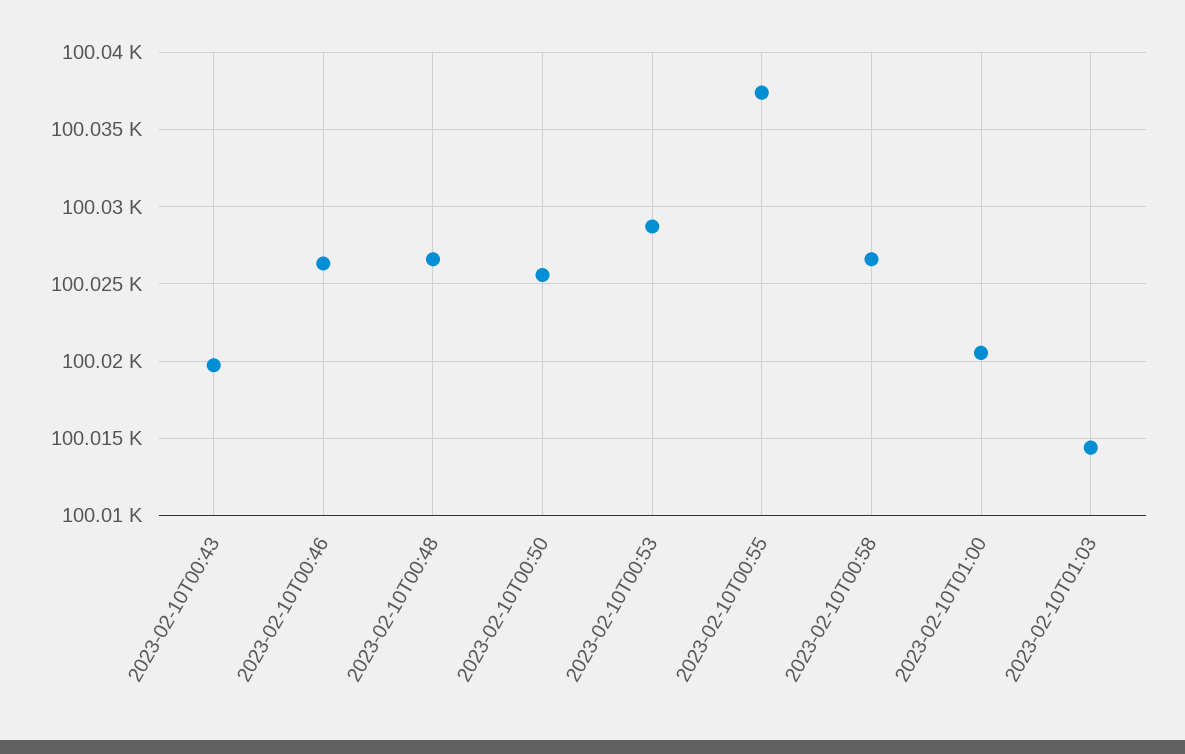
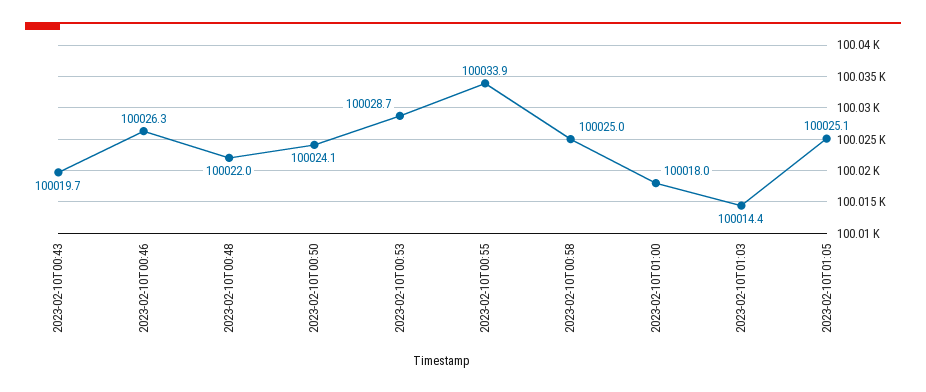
2023-02-10T00:48: 100026.5 -> 100022
2023-02-10T00:50: 100025.5 -> 100024.1
2023-02-10T00:55: 100037.5 -> 100033.9
2023-02-10T00:58: 100026.5 -> 100025
2023-02-10T01:00: 100020.5 -> 100018
2023-02-10T01:05: none -> 100025.1

